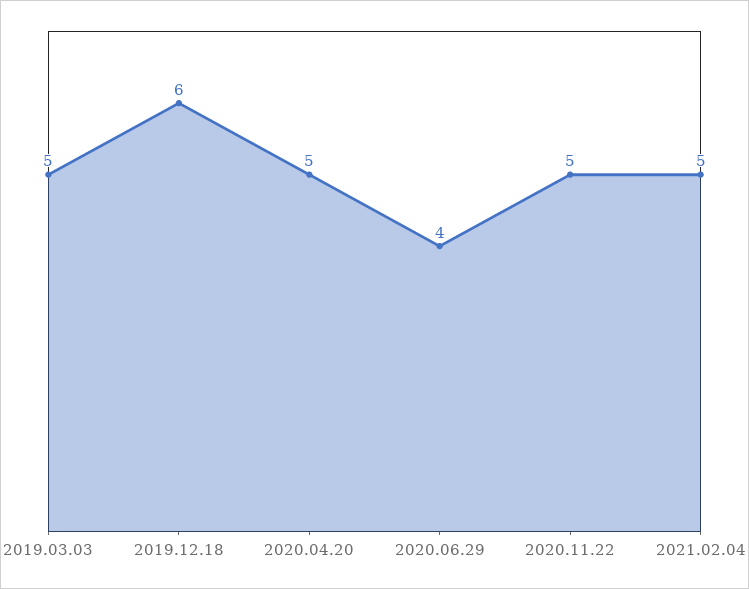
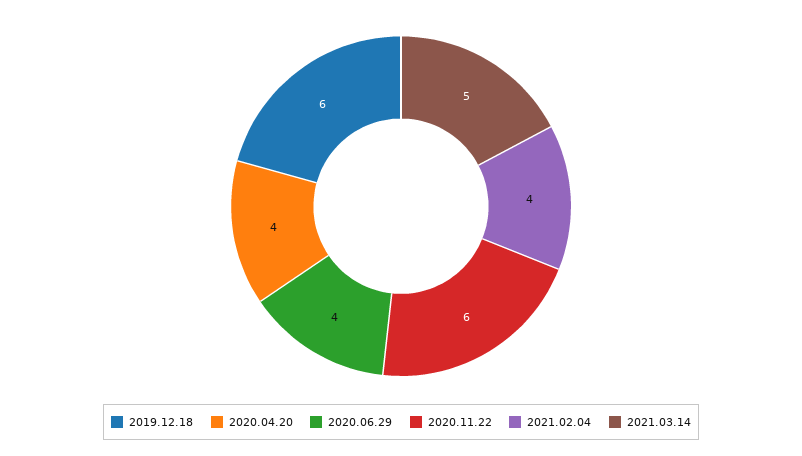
2019.03.03: 5 -> none
2020.04.20: 5 -> 4
2020.11.22: 5 -> 6
2021.02.04: 5 -> 4
2021.03.14: none -> 5

